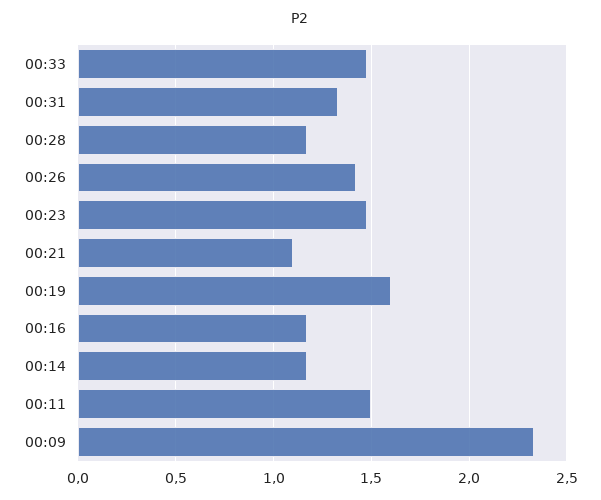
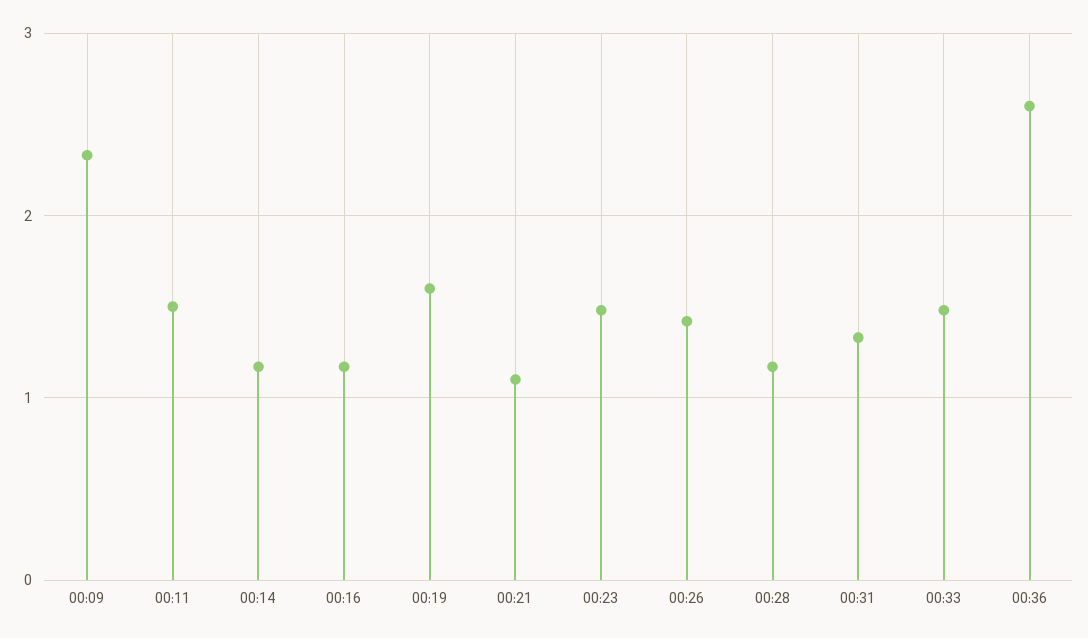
00:36: none -> 2.6

